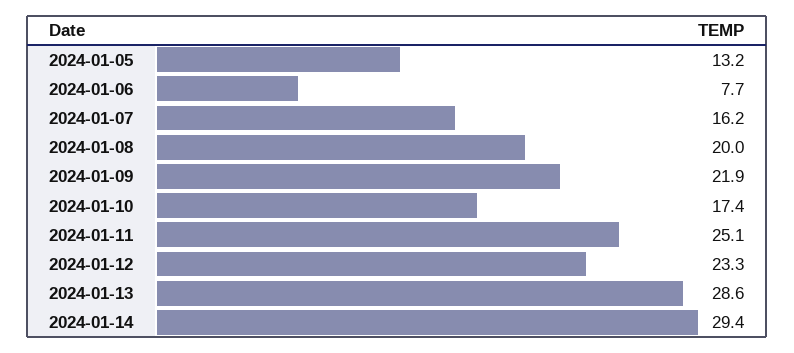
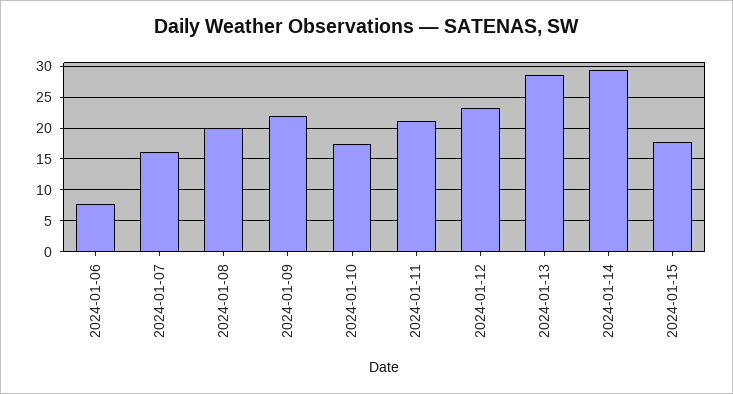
2024-01-05: 13.2 -> none
2024-01-11: 25.1 -> 21
2024-01-15: none -> 18

